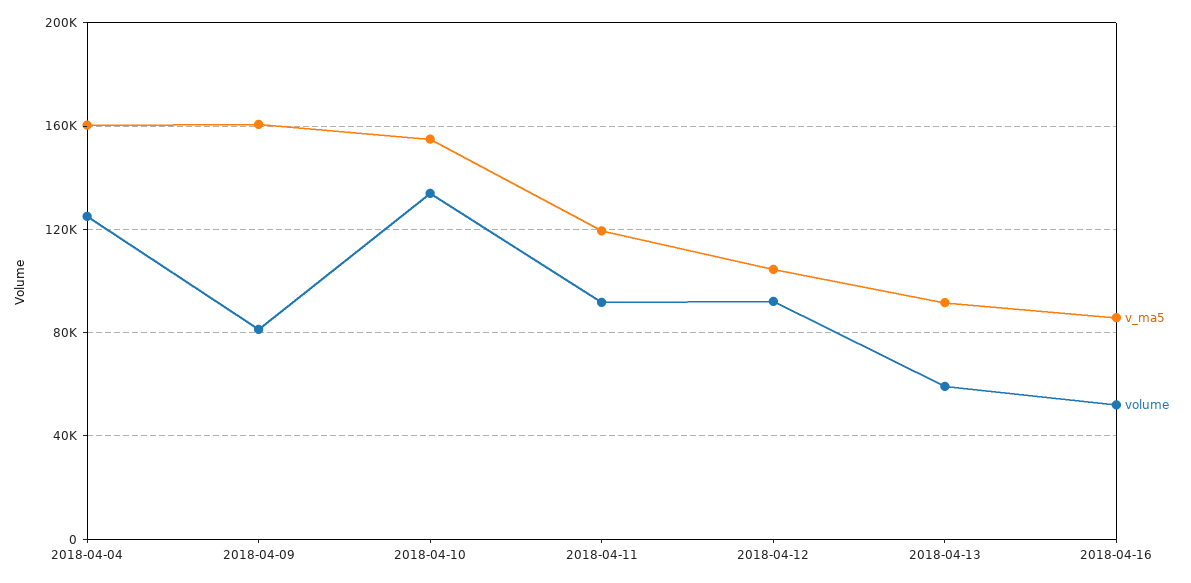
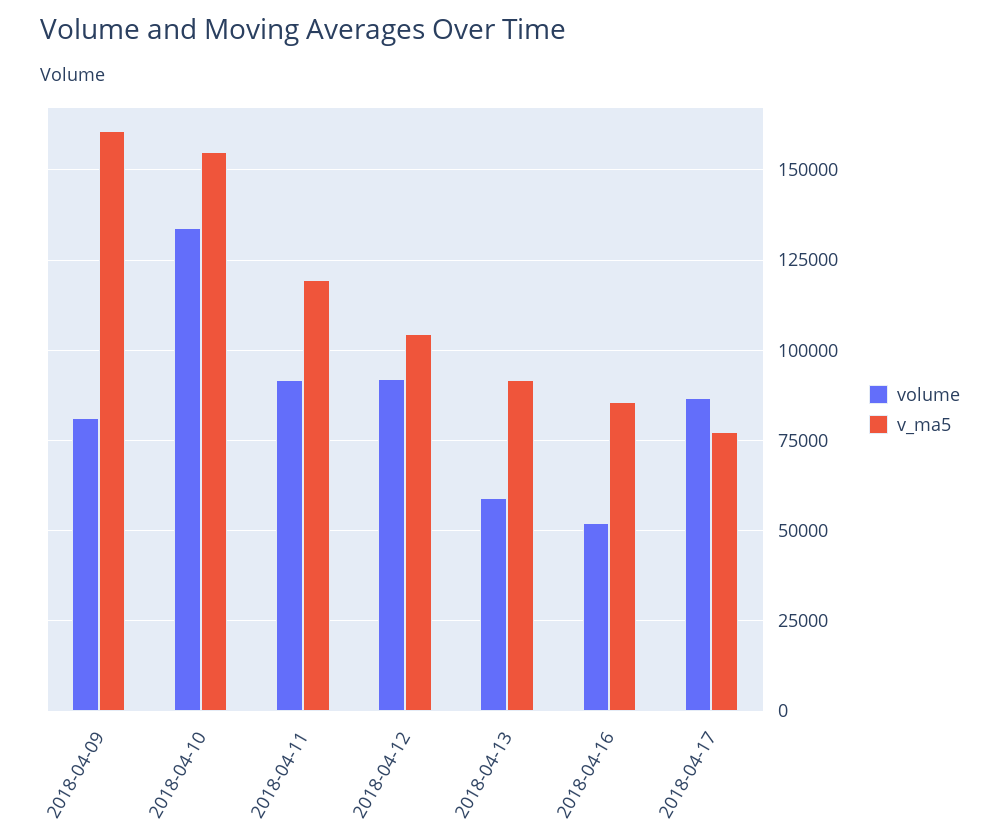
v_ma5, 2018-04-04: 160000 -> none
volume, 2018-04-04: 125000 -> none
volume, 2018-04-17: none -> 87500
v_ma5, 2018-04-17: none -> 77500

